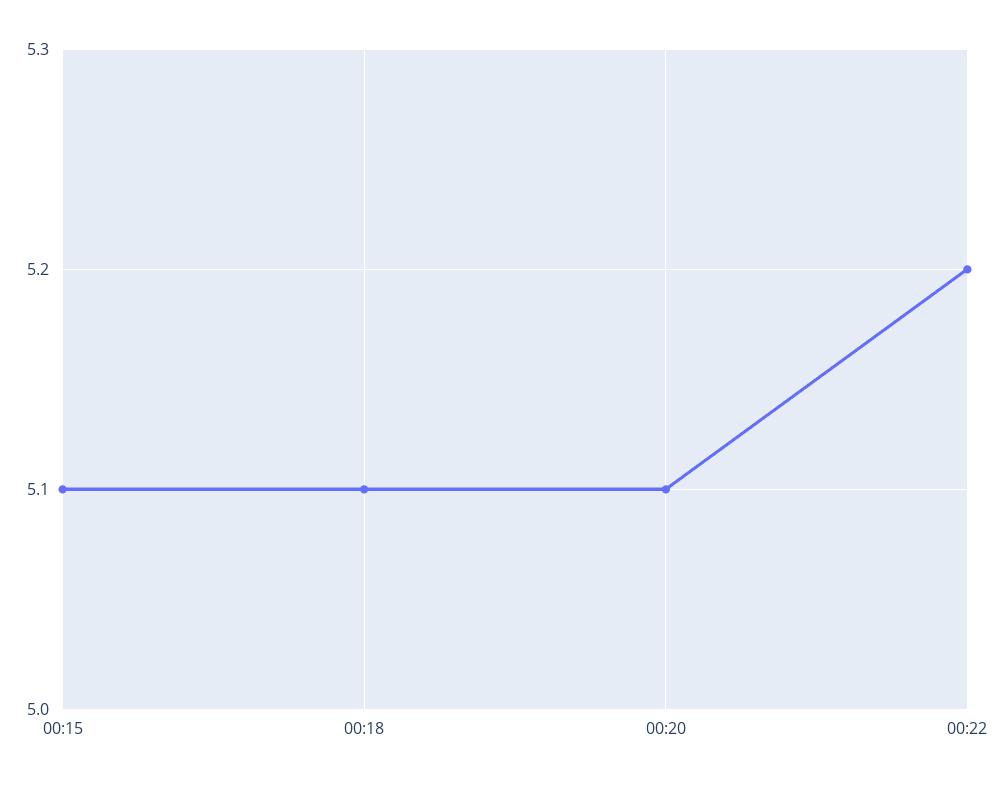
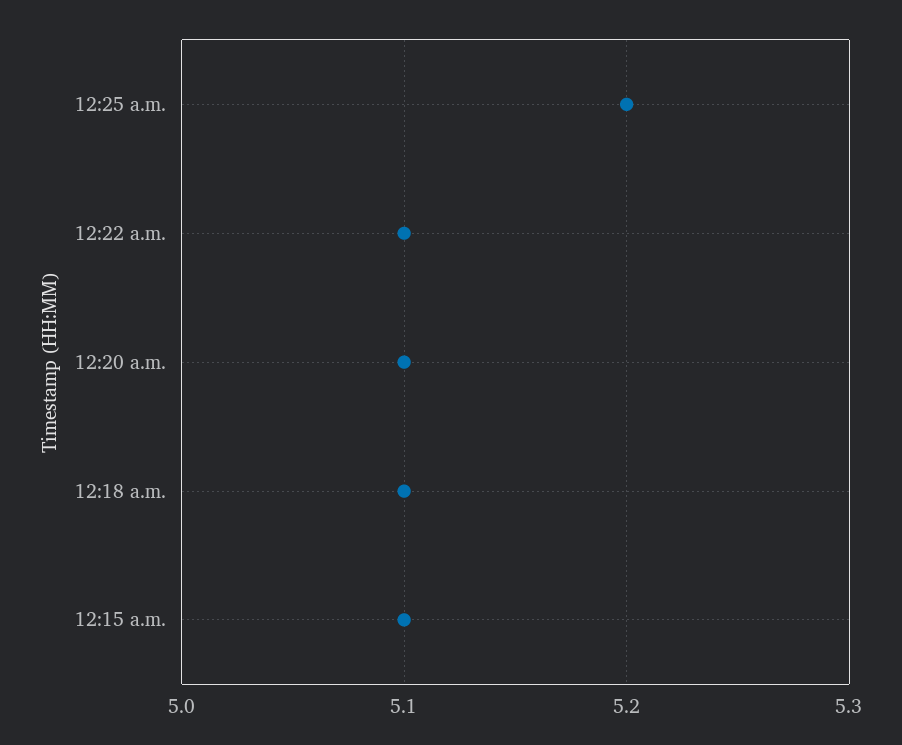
00:22: 5.2 -> 5.1
12:25 a.m.: none -> 5.2

